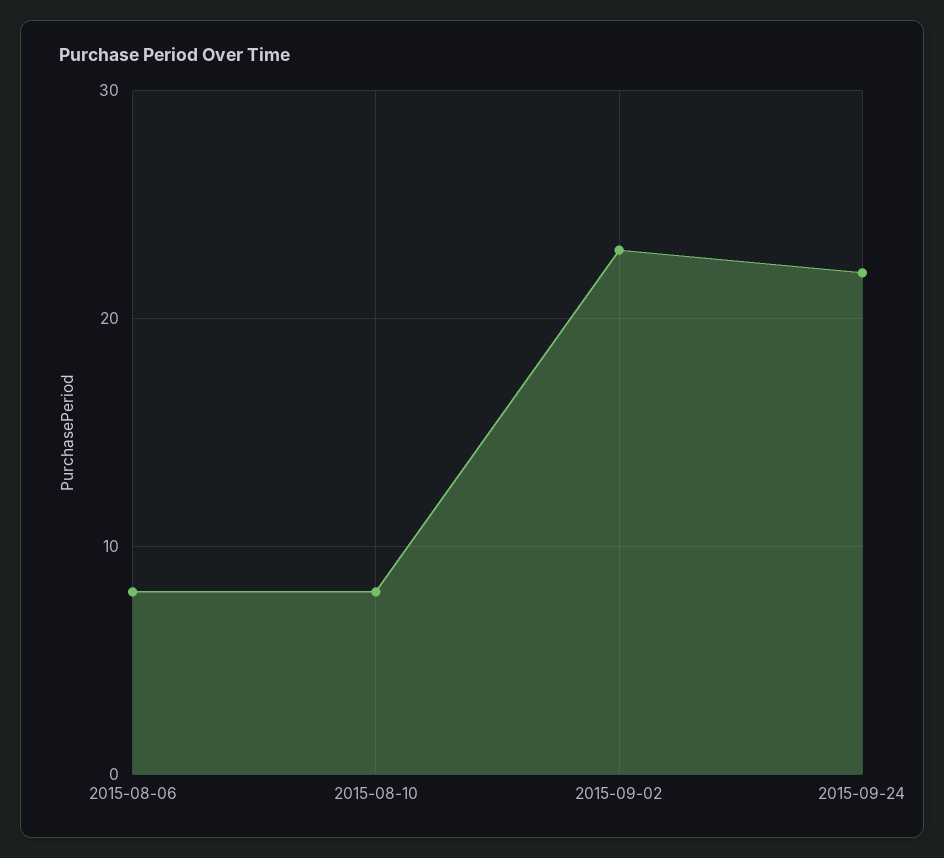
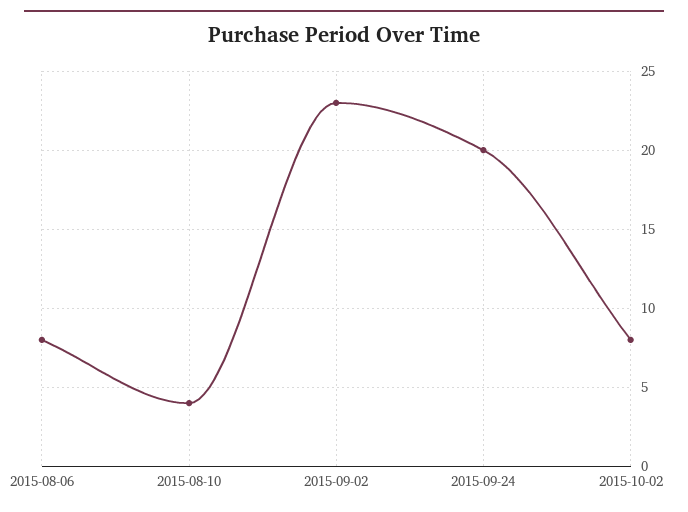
2015-08-10: 8 -> 4
2015-09-24: 22 -> 20
2015-10-02: none -> 8

